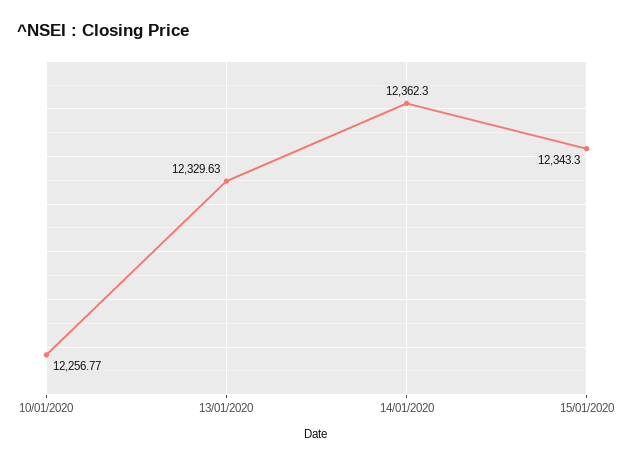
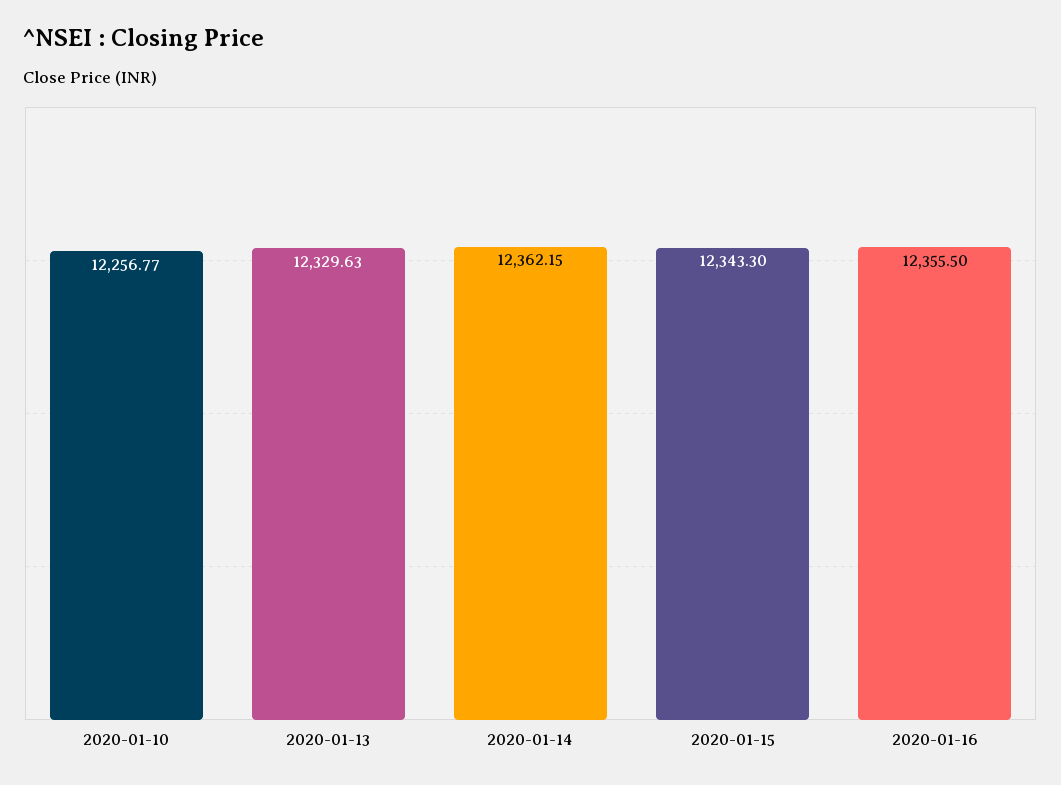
14/01/2020: 12362.3 -> 12362.15
2020-01-16: none -> 12355.5

